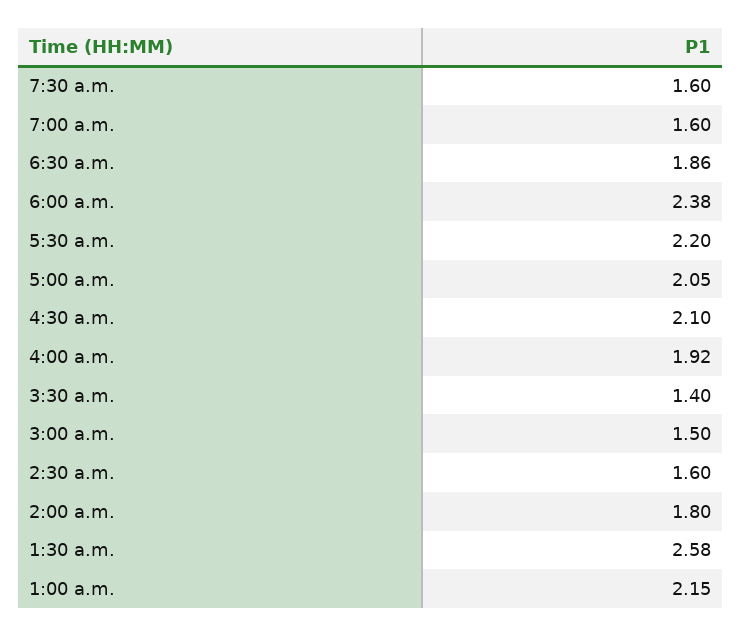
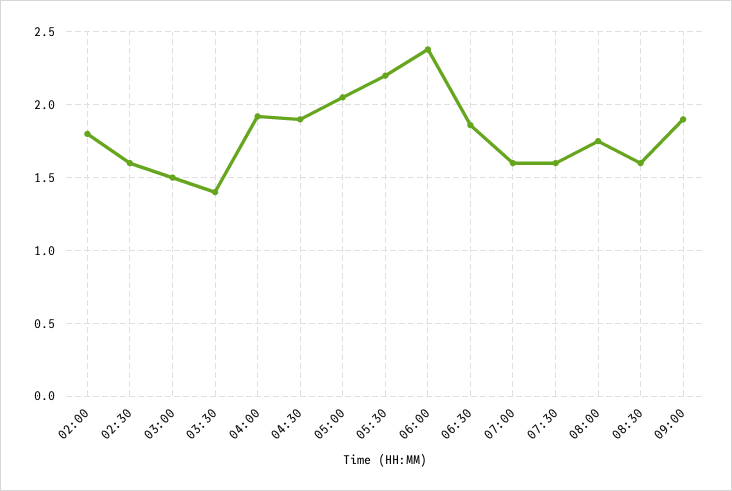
4:30 a.m.: 2.1 -> 1.9
1:30 a.m.: 2.58 -> none
1:00 a.m.: 2.15 -> none
08:00: none -> 1.75
08:30: none -> 1.6
09:00: none -> 1.9

